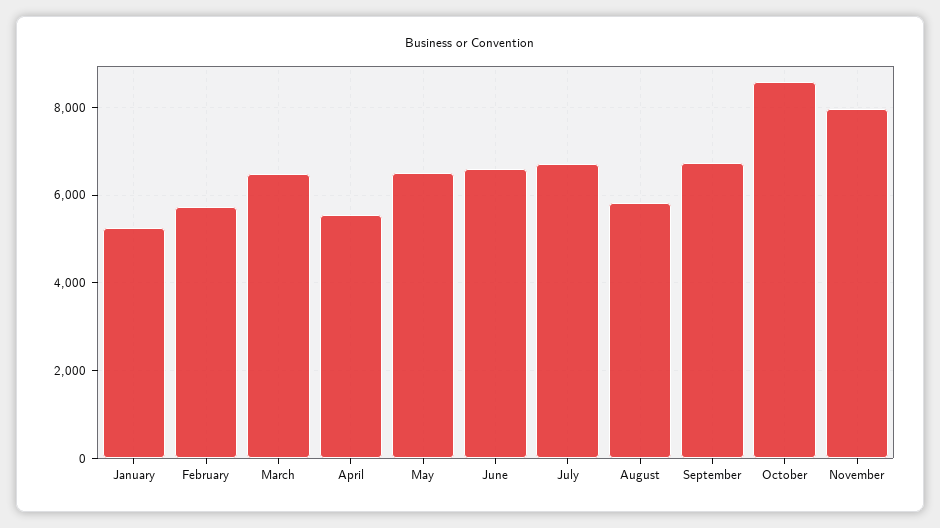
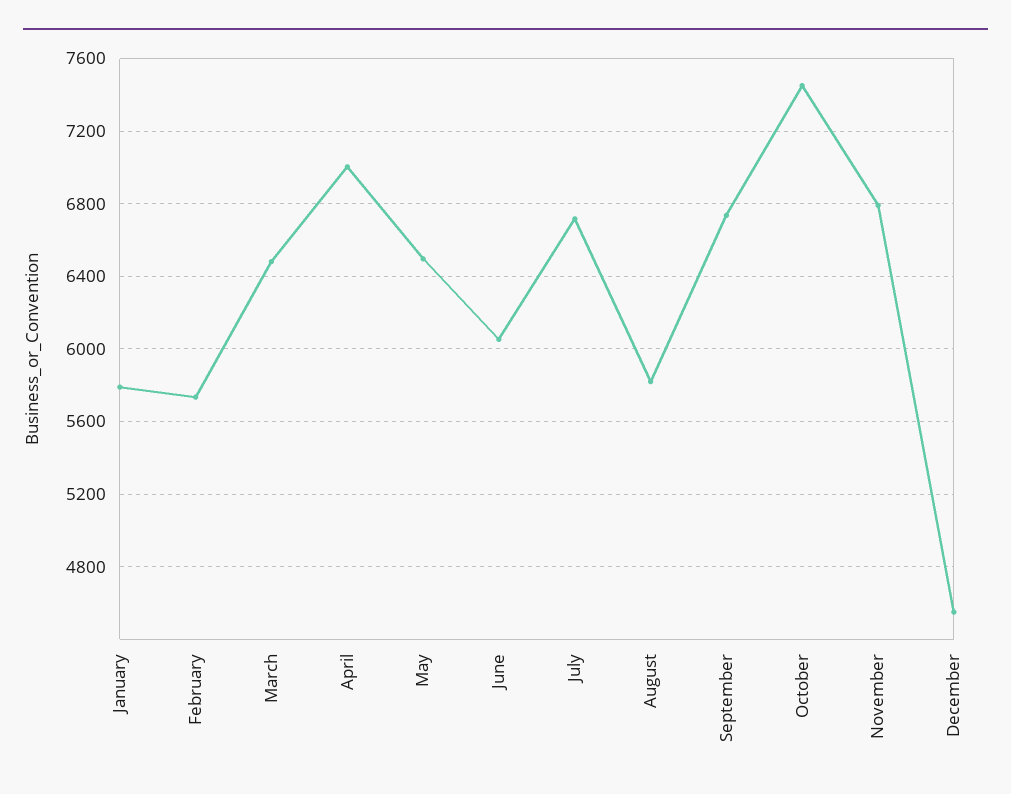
January: 5200 -> 5800
April: 5600 -> 7000
June: 6600 -> 6050
October: 8600 -> 7450
November: 8000 -> 6800
December: none -> 4550

